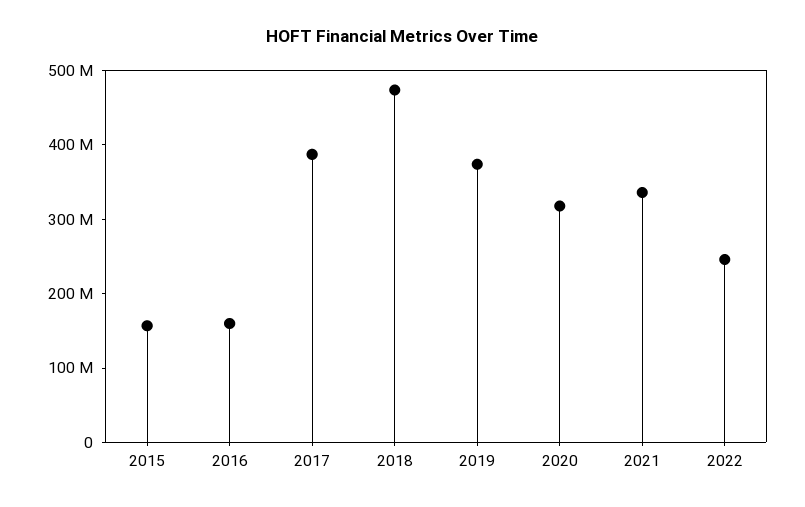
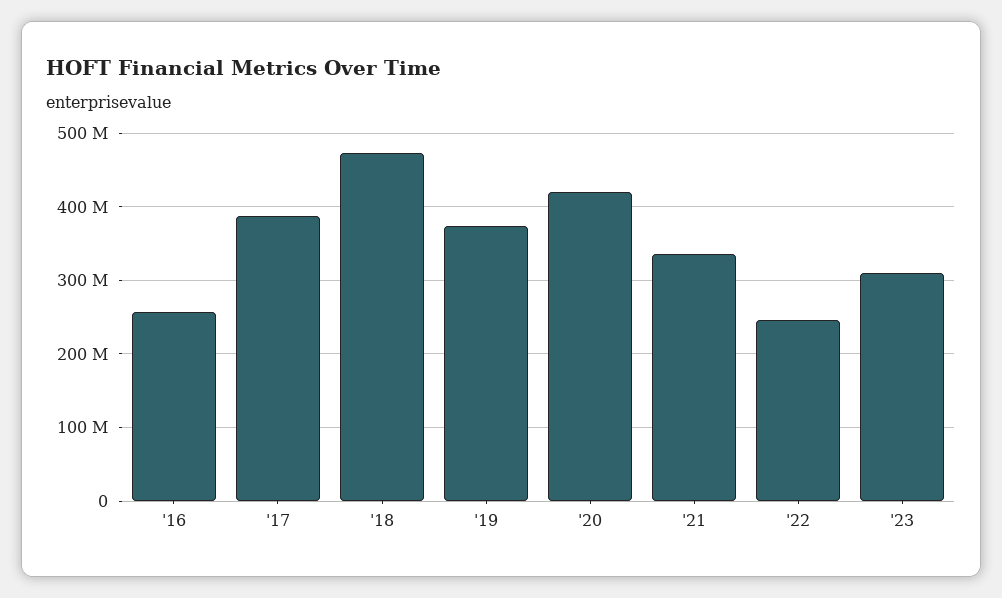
2015: 160000000 -> none
2016: 160000000 -> 260000000
2020: 320000000 -> 420000000
'23: none -> 310000000

